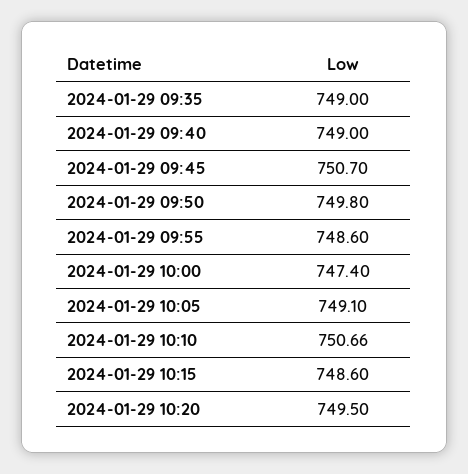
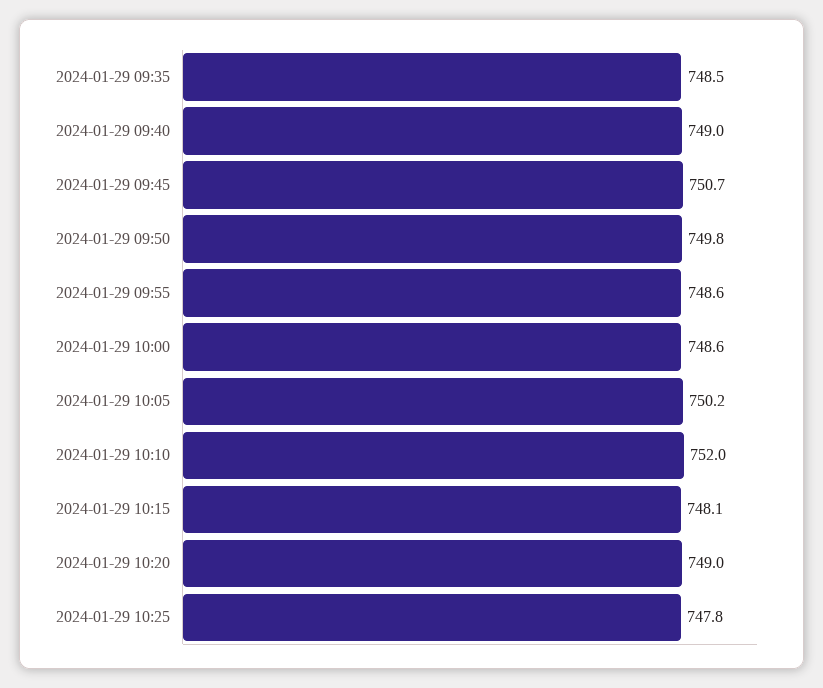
2024-01-29 09:35: 749 -> 748.5
2024-01-29 10:00: 747.4 -> 748.6
2024-01-29 10:05: 749.1 -> 750.2
2024-01-29 10:10: 750.66 -> 752
2024-01-29 10:15: 748.6 -> 748.1
2024-01-29 10:20: 749.5 -> 749
2024-01-29 10:25: none -> 747.8

